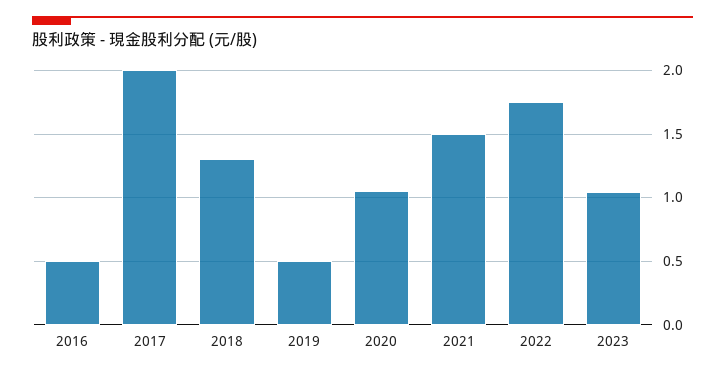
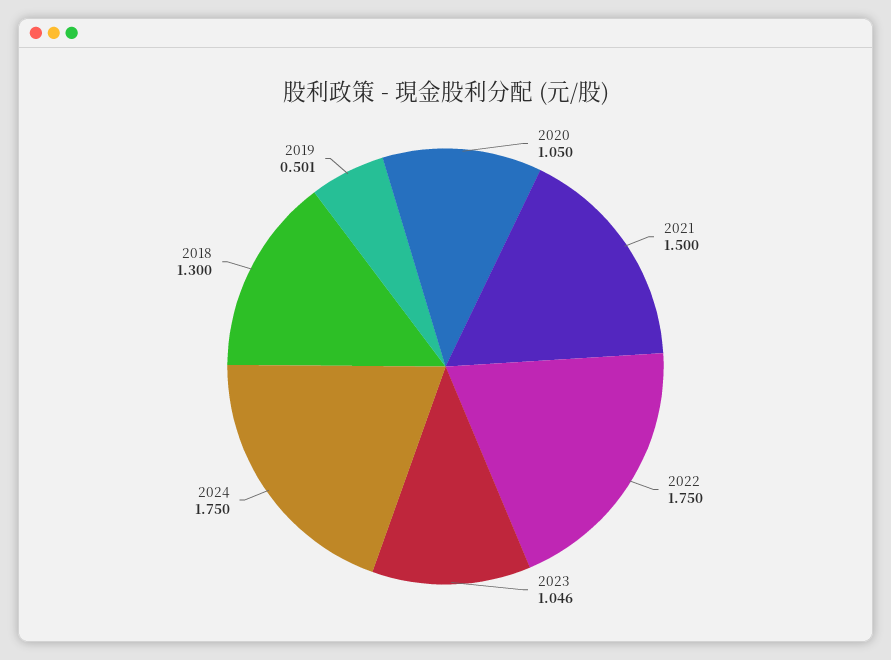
2016: 0.5 -> none
2017: 2 -> none
2024: none -> 1.75

